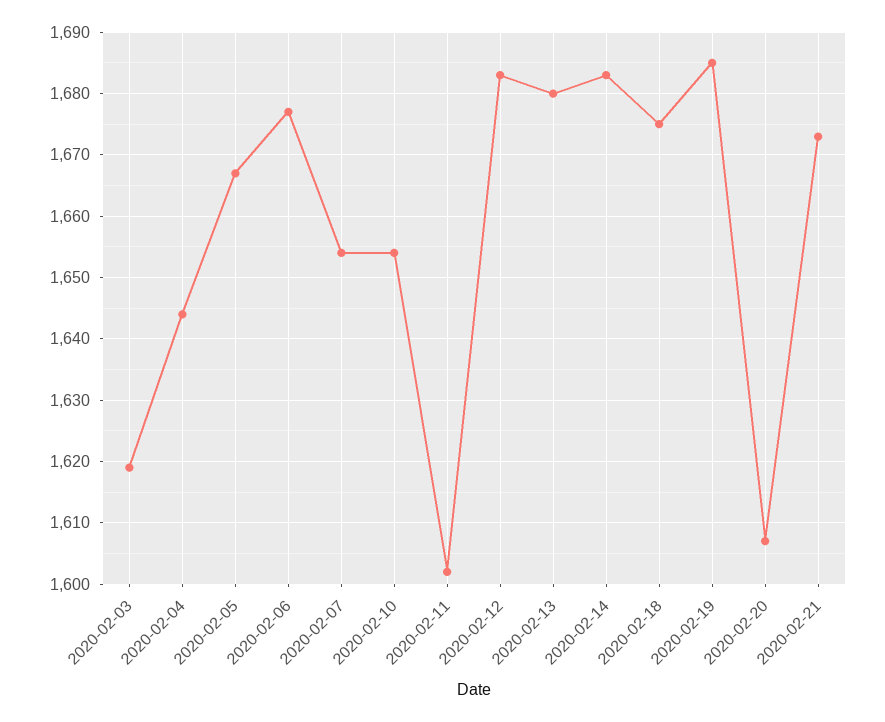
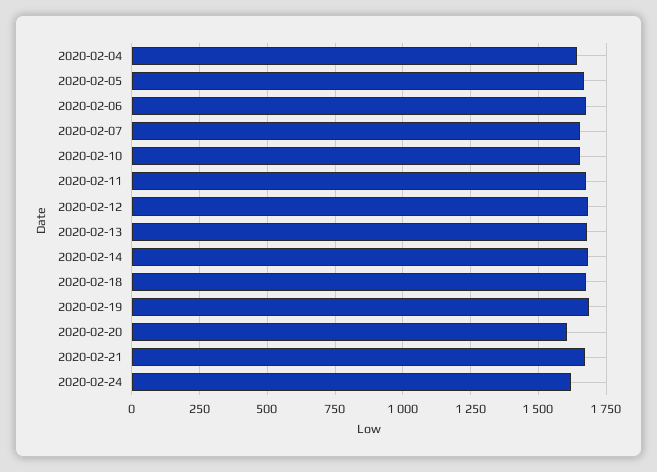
2020-02-03: 1619 -> none
2020-02-11: 1602 -> 1675
2020-02-24: none -> 1625

